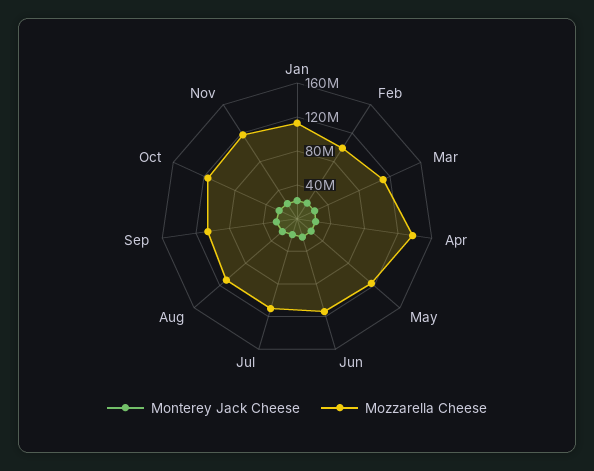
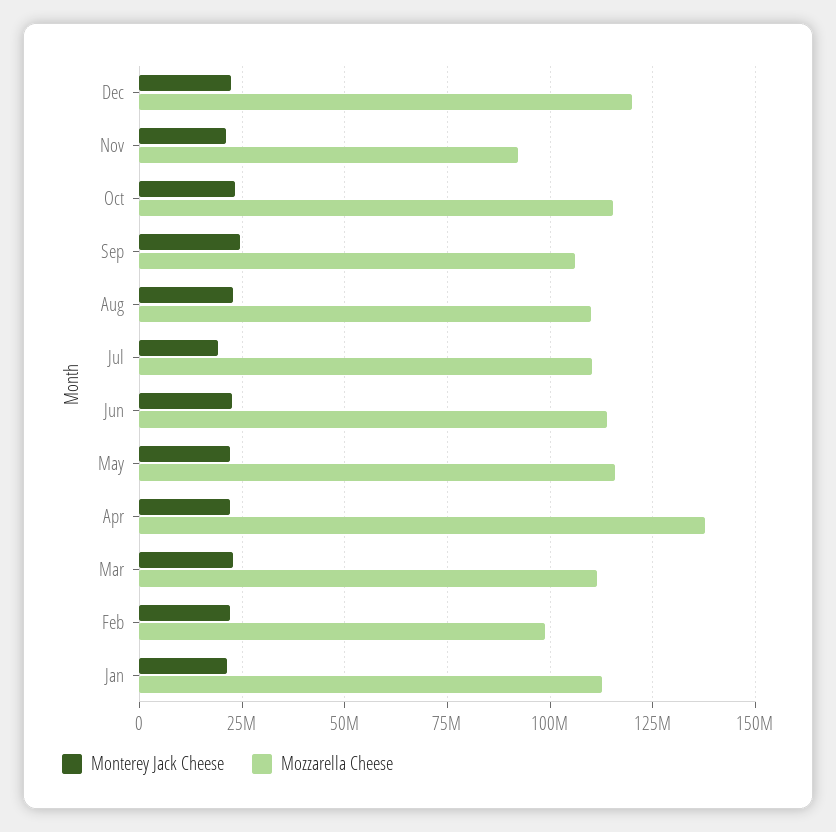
Mozzarella Cheese, Nov: 120000000 -> 92500000
Monterey Jack Cheese, Dec: none -> 22500000
Mozzarella Cheese, Dec: none -> 120000000

